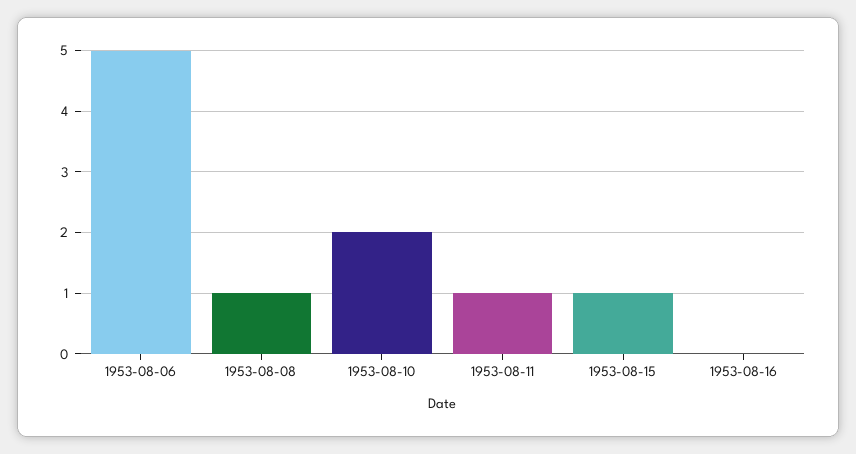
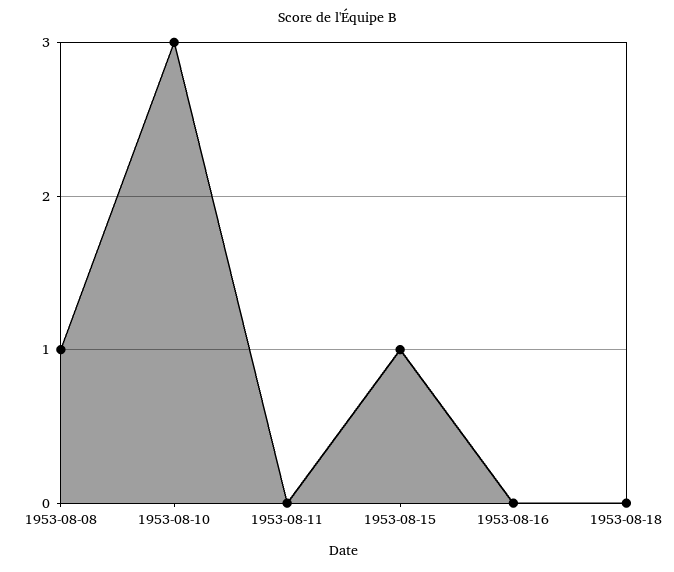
1953-08-06: 5 -> none
1953-08-10: 2 -> 3
1953-08-11: 1 -> 0
1953-08-18: none -> 0

